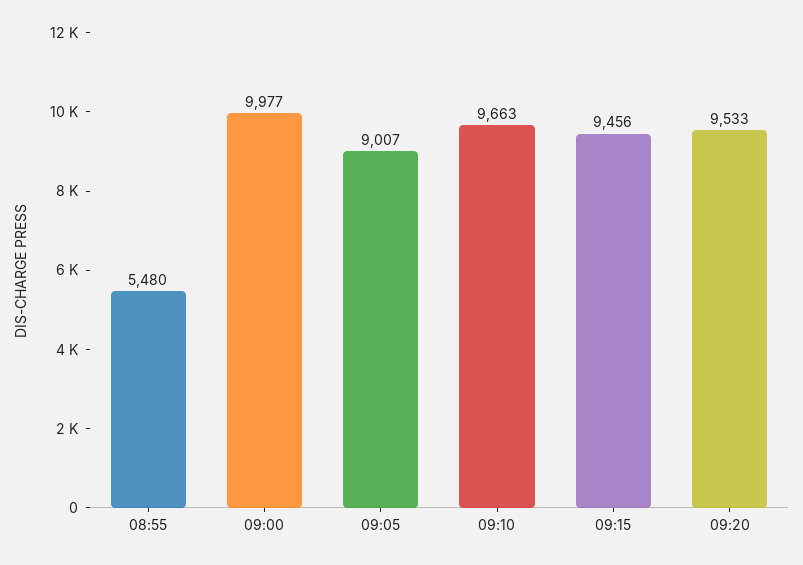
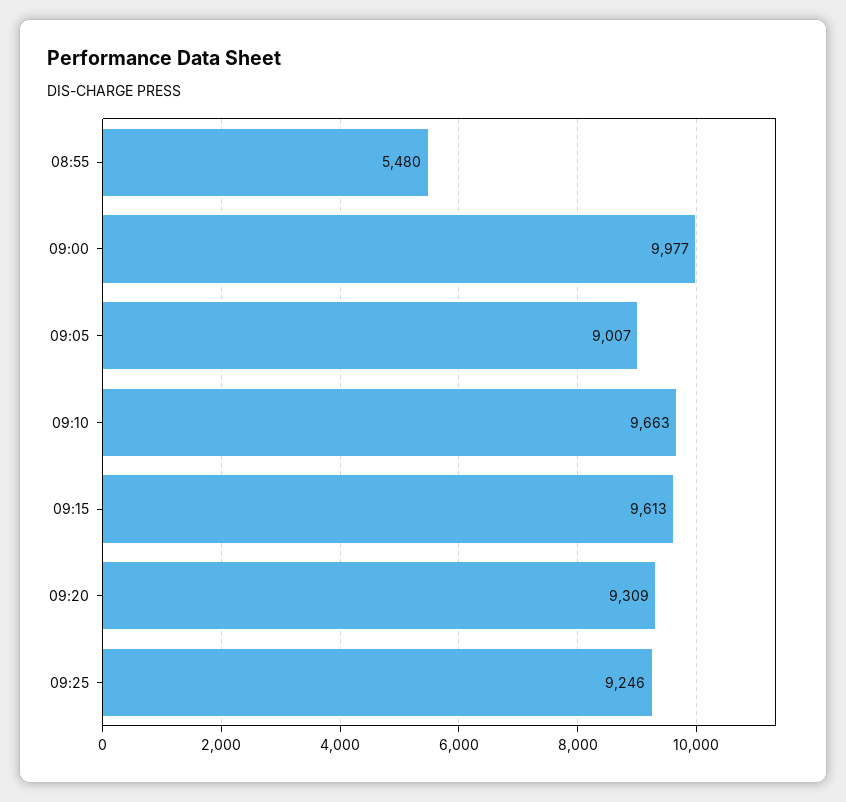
09:15: 9456 -> 9613
09:20: 9533 -> 9309
09:25: none -> 9246

